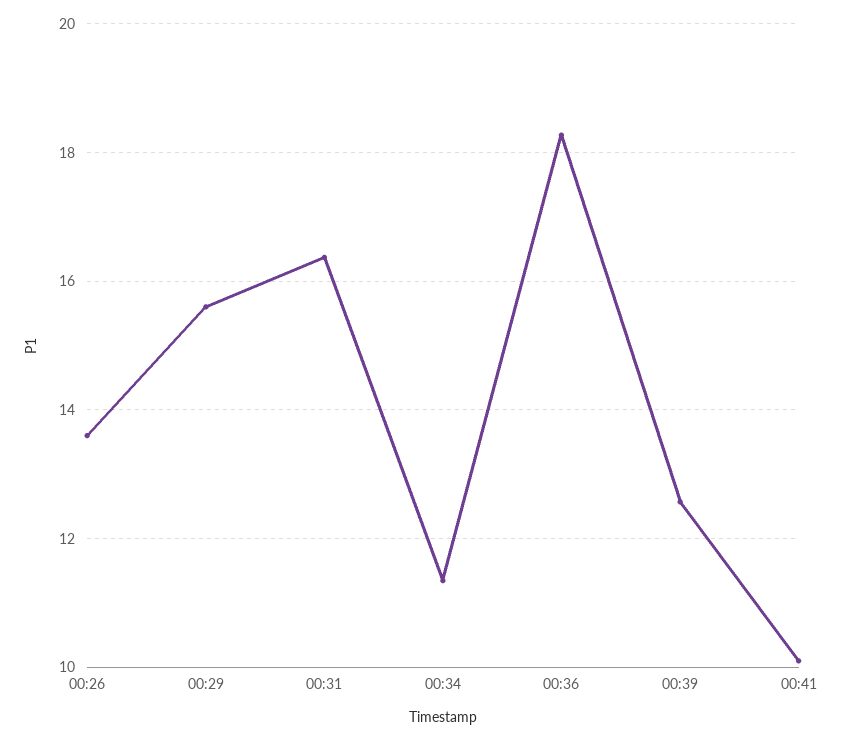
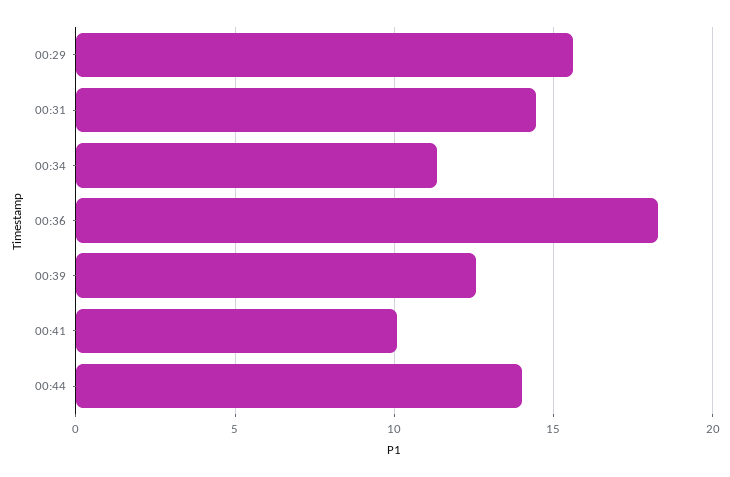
00:26: 13.6 -> none
00:31: 16.4 -> 14.5
00:44: none -> 14

